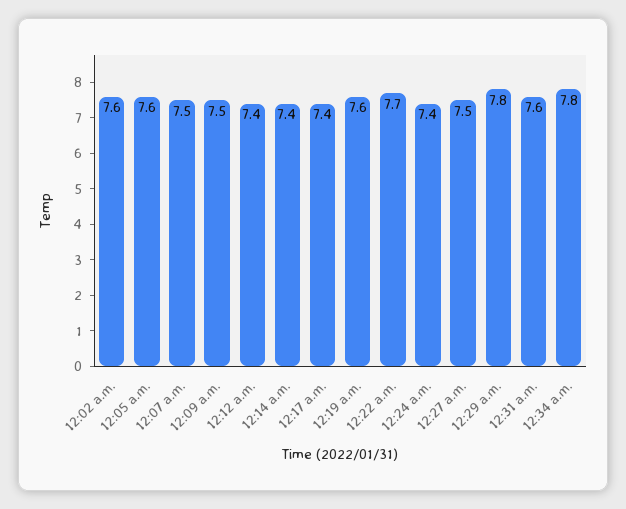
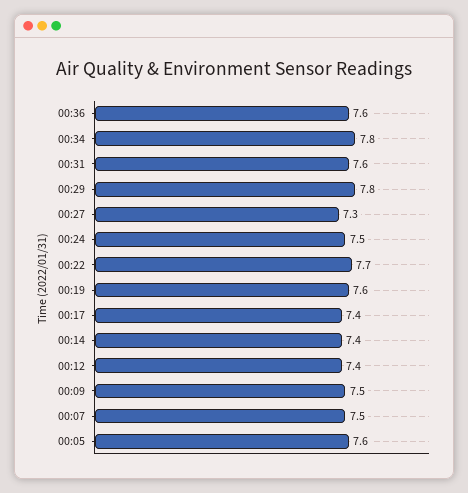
12:02 a.m.: 7.6 -> none
12:24 a.m.: 7.4 -> 7.5
12:27 a.m.: 7.5 -> 7.3
00:36: none -> 7.6

